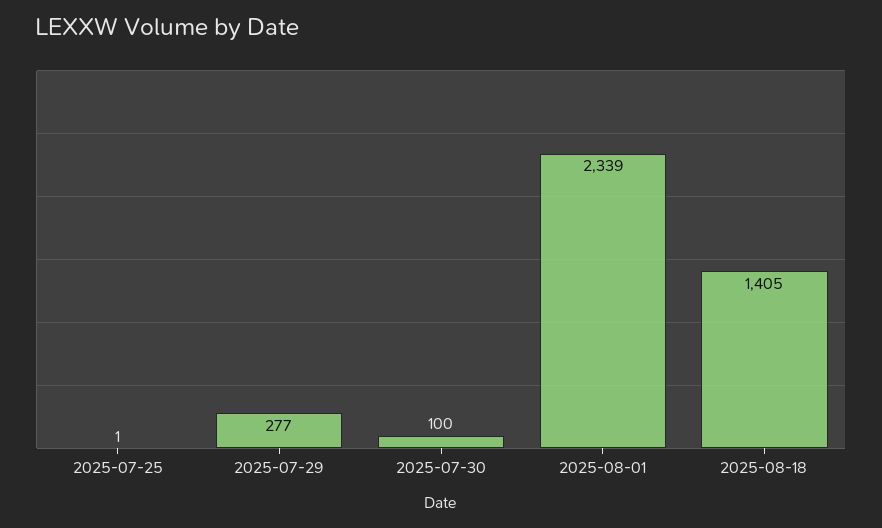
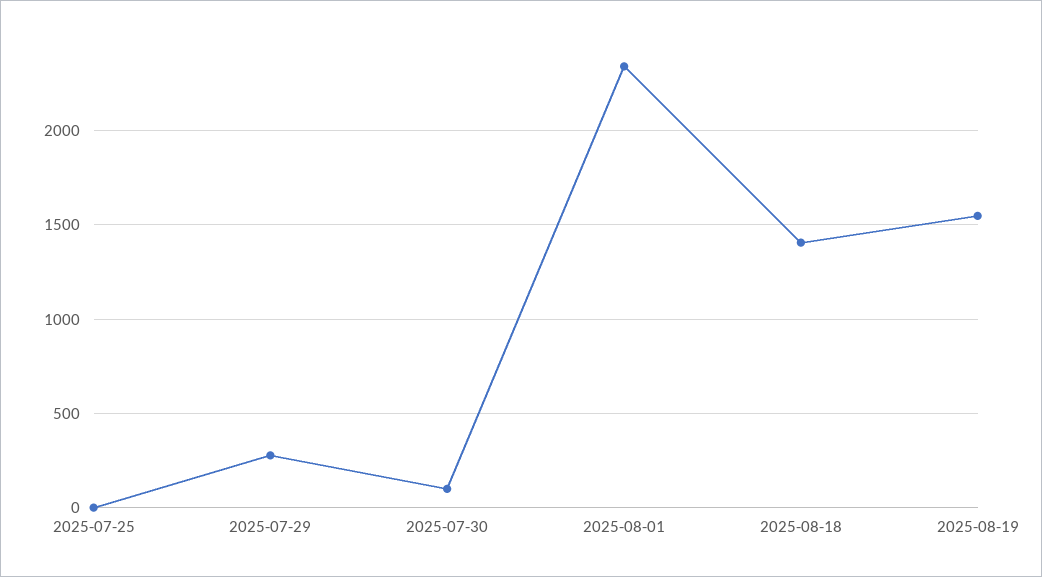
2025-08-19: none -> 1550

